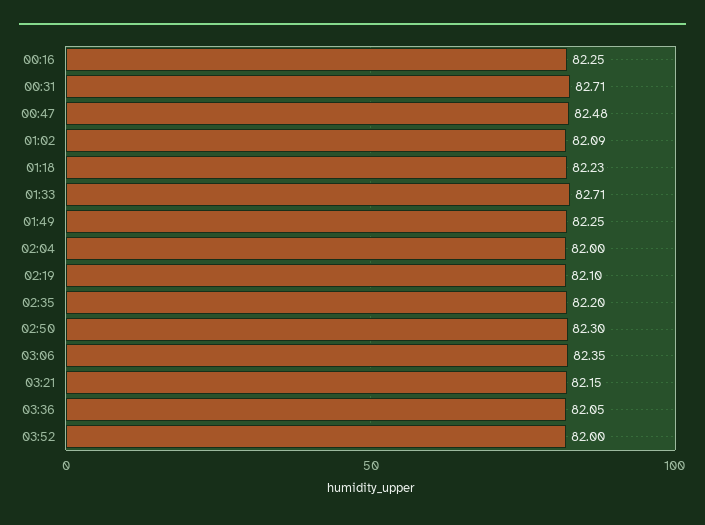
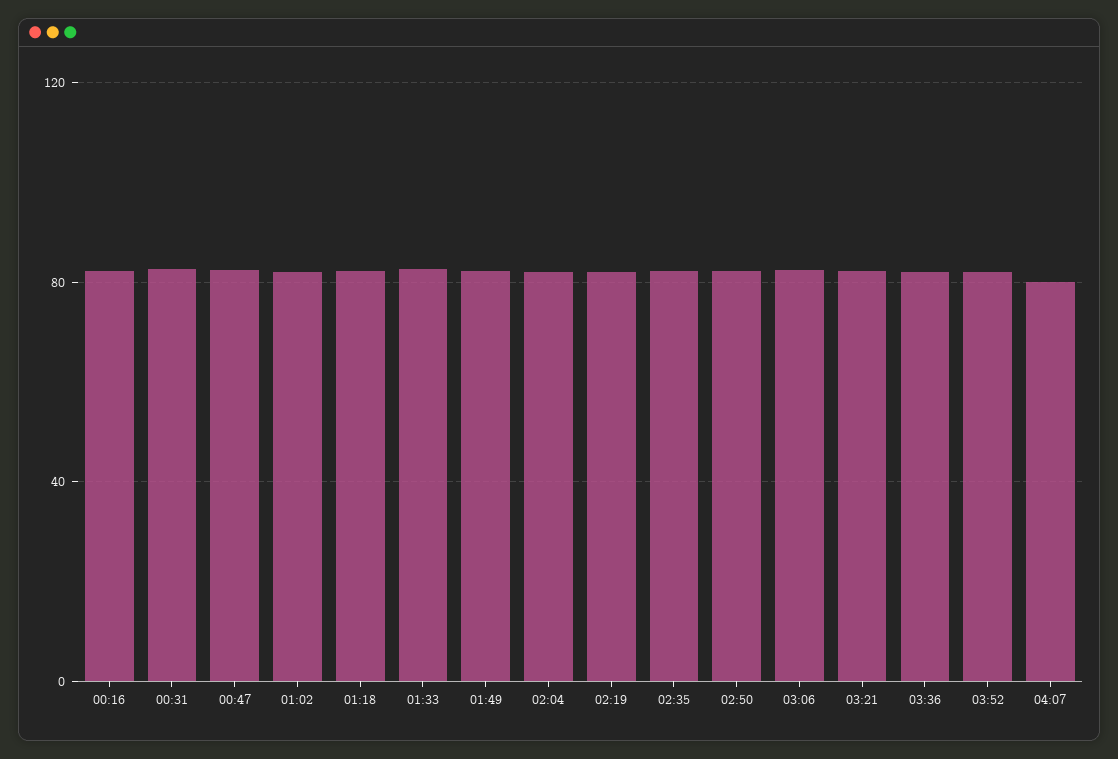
04:07: none -> 80

